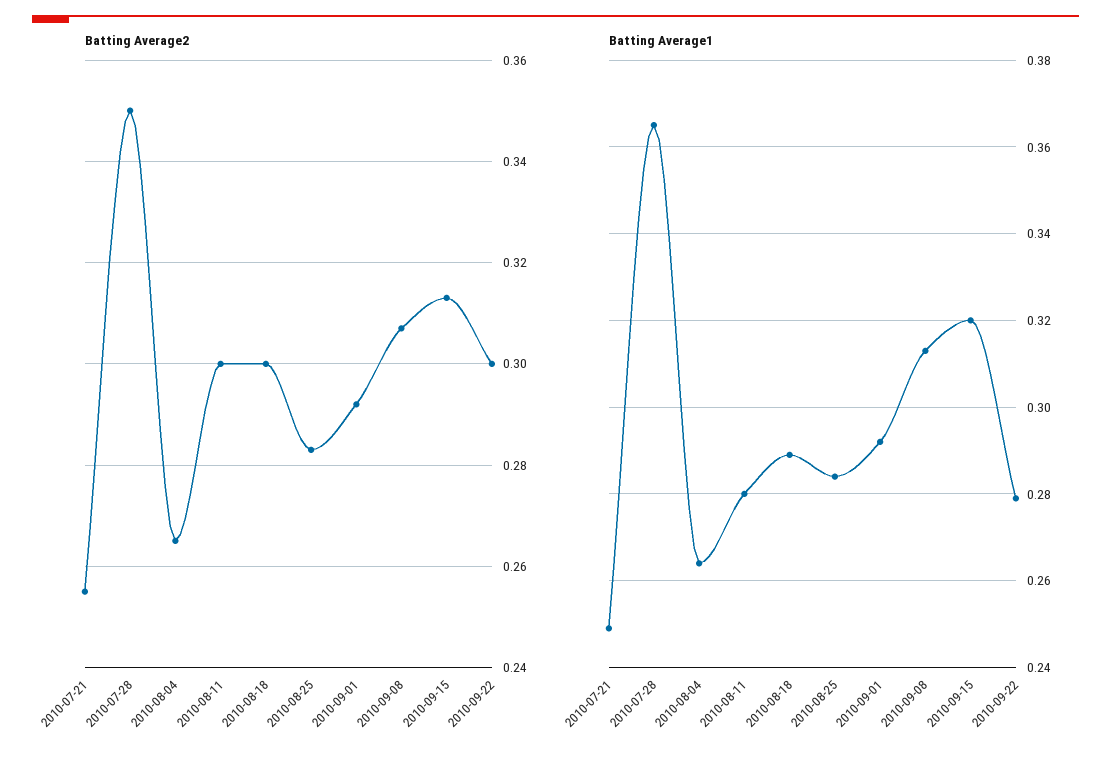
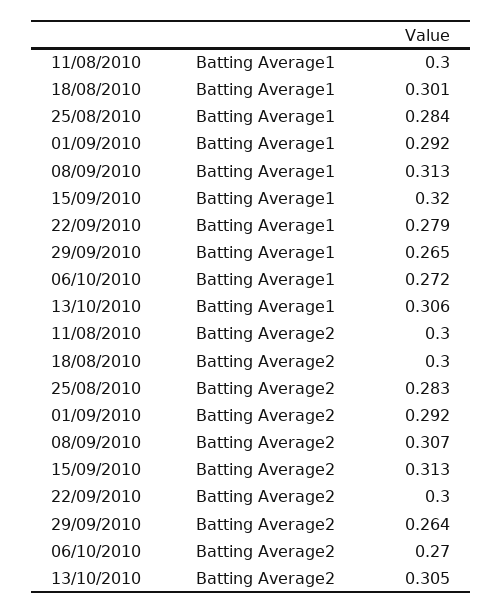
Batting Average2, 2010-07-21: 0.255 -> none
Batting Average2, 2010-07-28: 0.35 -> none
Batting Average2, 2010-08-04: 0.265 -> none
Batting Average1, 2010-07-21: 0.25 -> none
Batting Average1, 2010-07-28: 0.365 -> none
Batting Average1, 2010-08-04: 0.265 -> none
Batting Average1, 2010-08-11: 0.28 -> 0.3
Batting Average1, 2010-08-18: 0.29 -> 0.301
Batting Average1, 29/09/2010: none -> 0.265
Batting Average1, 06/10/2010: none -> 0.272
Batting Average1, 13/10/2010: none -> 0.306
Batting Average2, 29/09/2010: none -> 0.264
Batting Average2, 06/10/2010: none -> 0.27
Batting Average2, 13/10/2010: none -> 0.305

